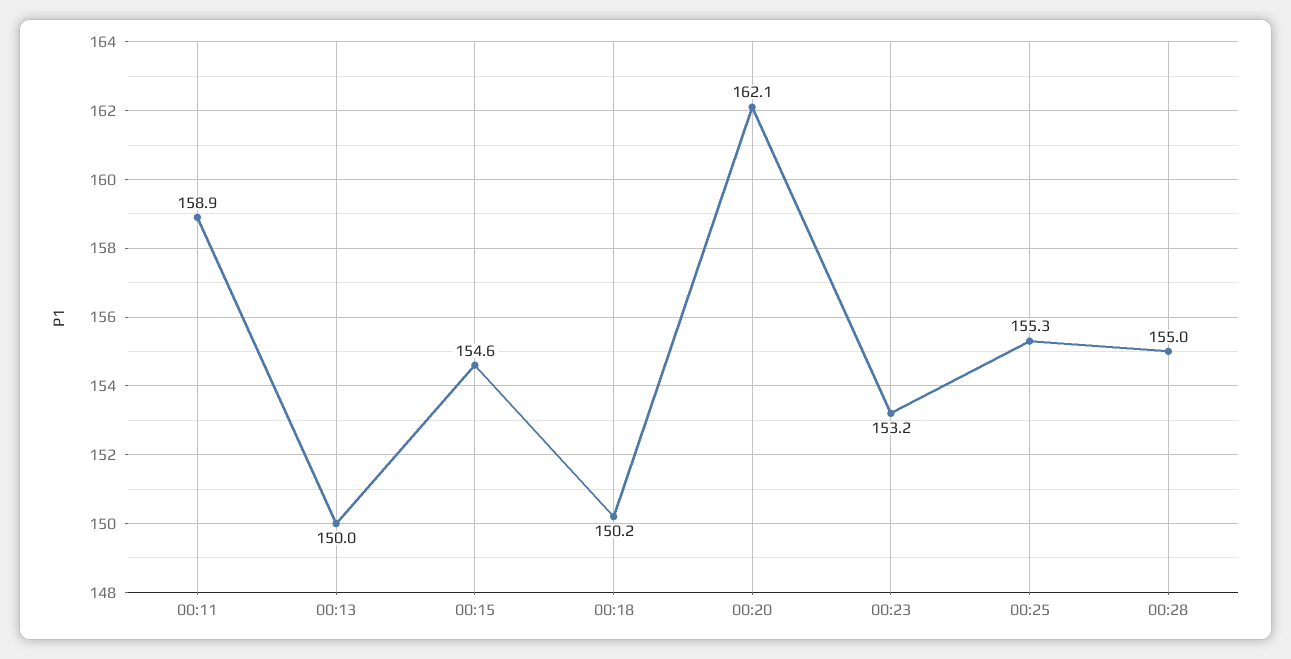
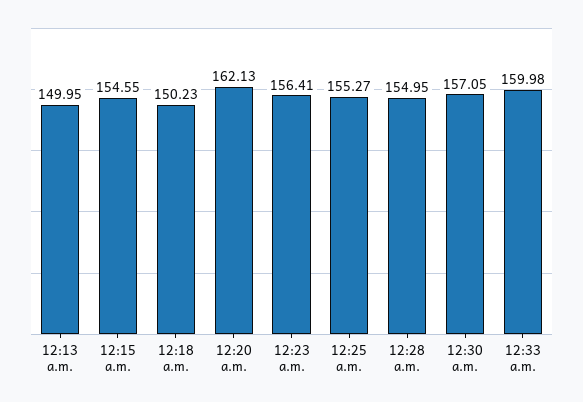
00:11: 158.9 -> none
00:23: 153.2 -> 156.41
12:30 a.m.: none -> 157.05
12:33 a.m.: none -> 159.98

